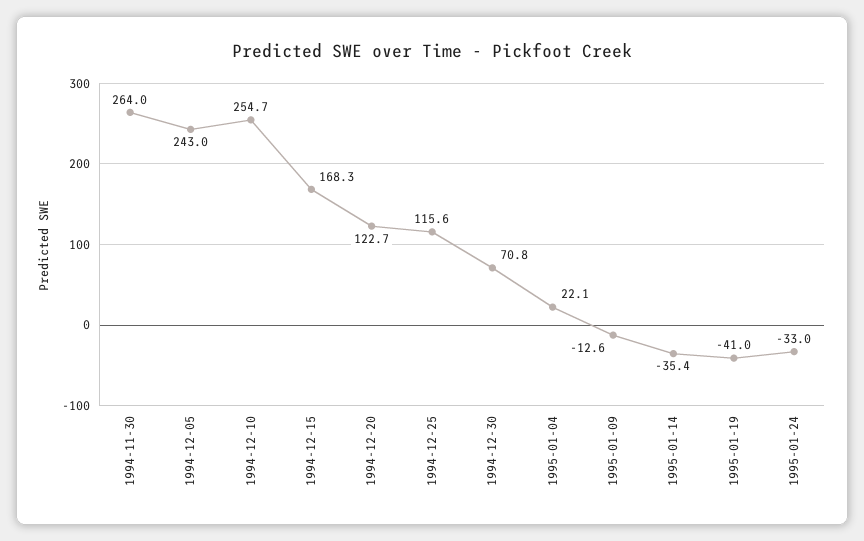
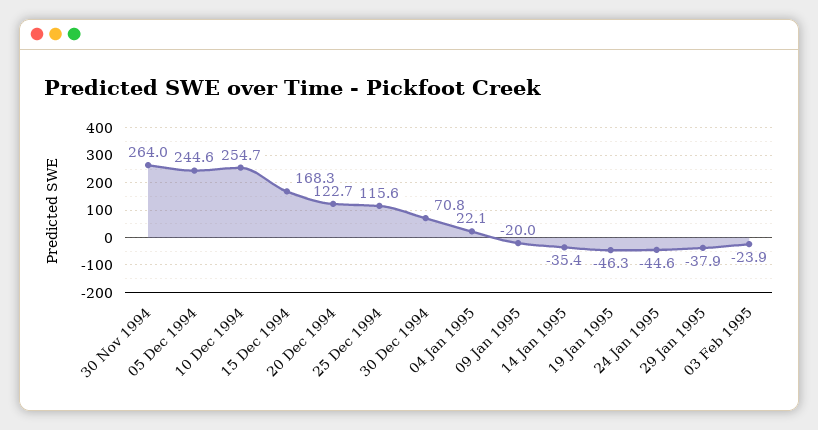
1994-12-05: 243 -> 244.6
1995-01-09: -12.6 -> -20
1995-01-19: -41 -> -46.3
1995-01-24: -33 -> -44.6
29 Jan 1995: none -> -37.9
03 Feb 1995: none -> -23.9

